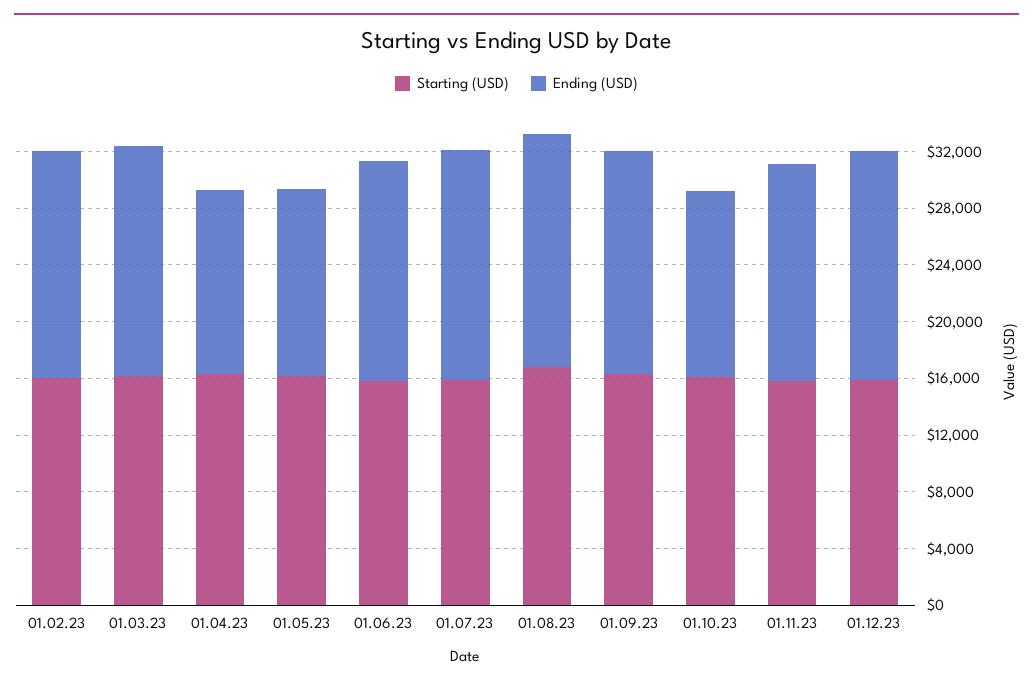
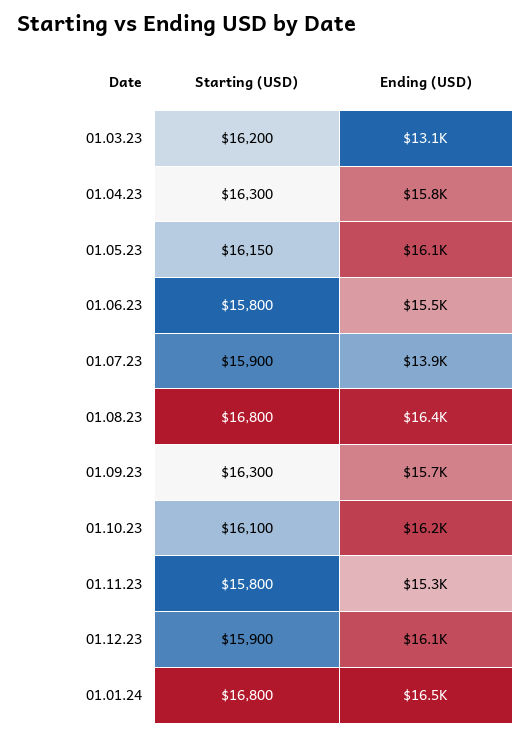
Starting (USD), 01.02.23: 16000 -> none
Ending (USD), 01.02.23: 16000 -> none
Ending (USD), 01.03.23: 16000 -> 13100
Ending (USD), 01.04.23: 13000 -> 15800
Ending (USD), 01.05.23: 13000 -> 16100
Ending (USD), 01.07.23: 16000 -> 13900
Ending (USD), 01.10.23: 13000 -> 16200
Starting (USD), 01.01.24: none -> 16800
Ending (USD), 01.01.24: none -> 16500

